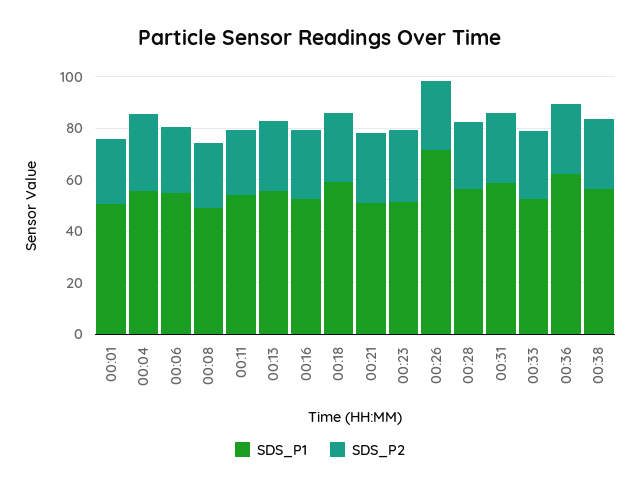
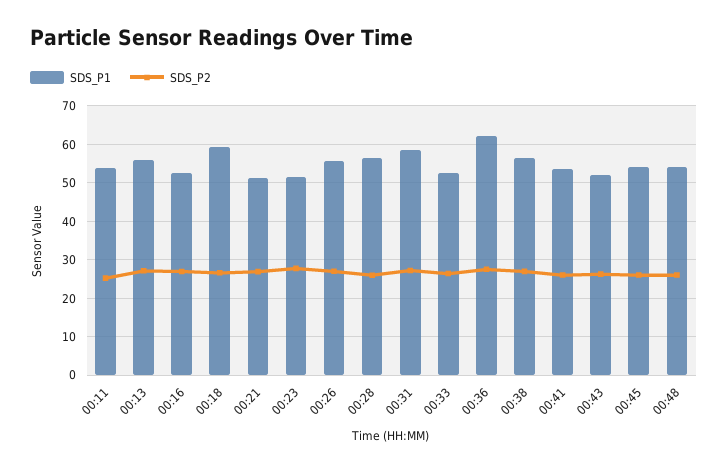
SDS_P1, 00:01: 50 -> none
SDS_P2, 00:01: 25 -> none
SDS_P1, 00:04: 55 -> none
SDS_P2, 00:04: 30 -> none
SDS_P1, 00:06: 55 -> none
SDS_P2, 00:06: 25 -> none
SDS_P1, 00:08: 50 -> none
SDS_P2, 00:08: 25 -> none
SDS_P1, 00:26: 70 -> 56
SDS_P1, 00:41: none -> 54
SDS_P2, 00:41: none -> 26
SDS_P1, 00:43: none -> 52
SDS_P2, 00:43: none -> 26
SDS_P1, 00:45: none -> 54
SDS_P2, 00:45: none -> 26
SDS_P1, 00:48: none -> 54
SDS_P2, 00:48: none -> 26

